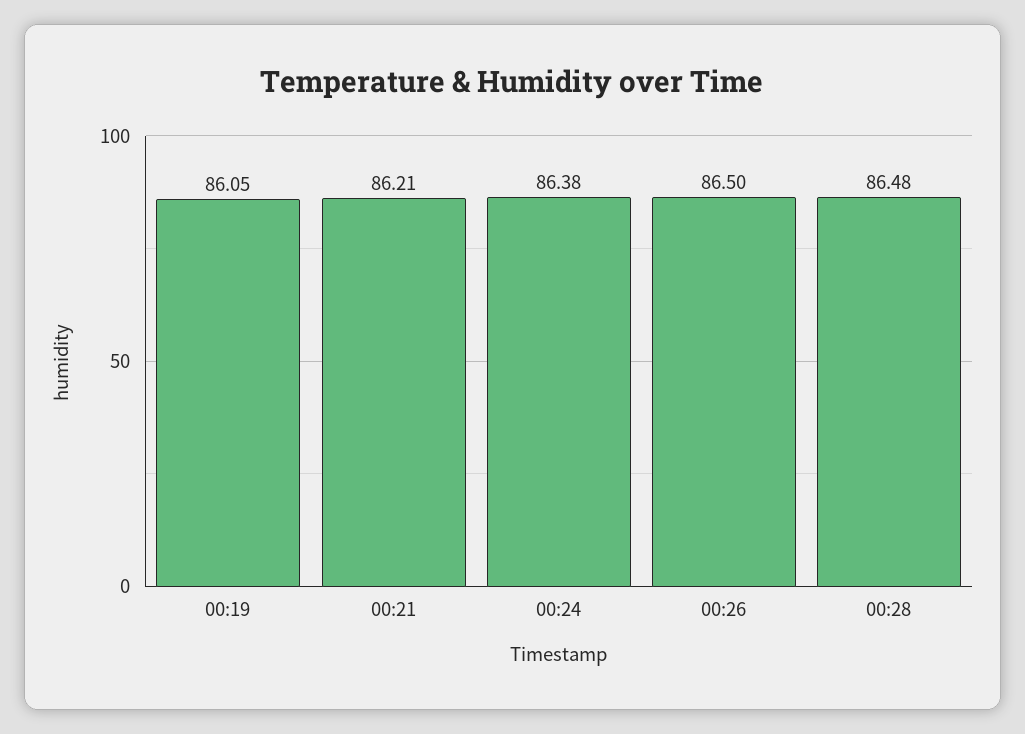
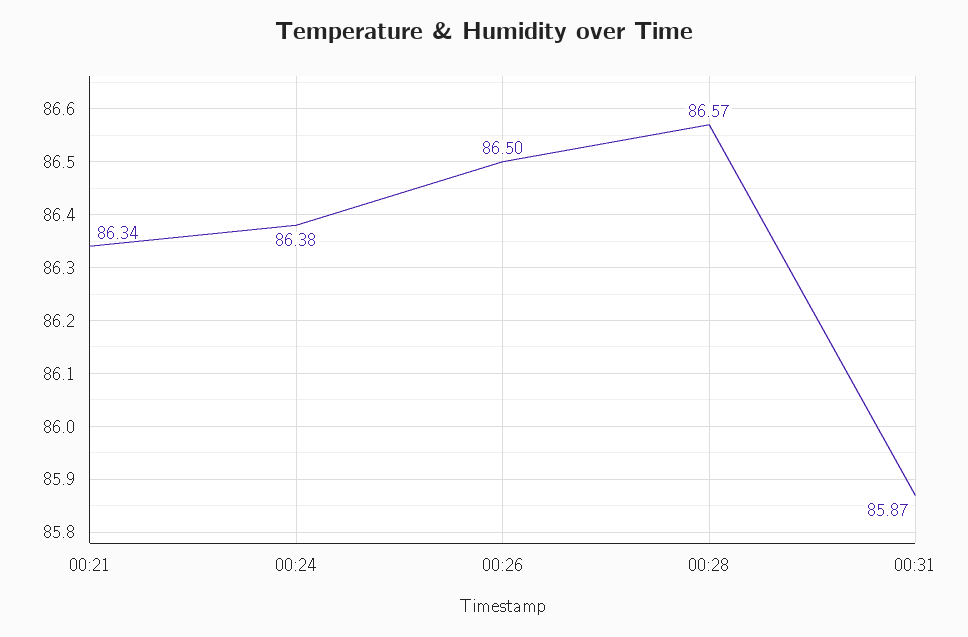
00:19: 86.05 -> none
00:21: 86.21 -> 86.34
00:28: 86.48 -> 86.57
00:31: none -> 85.87

